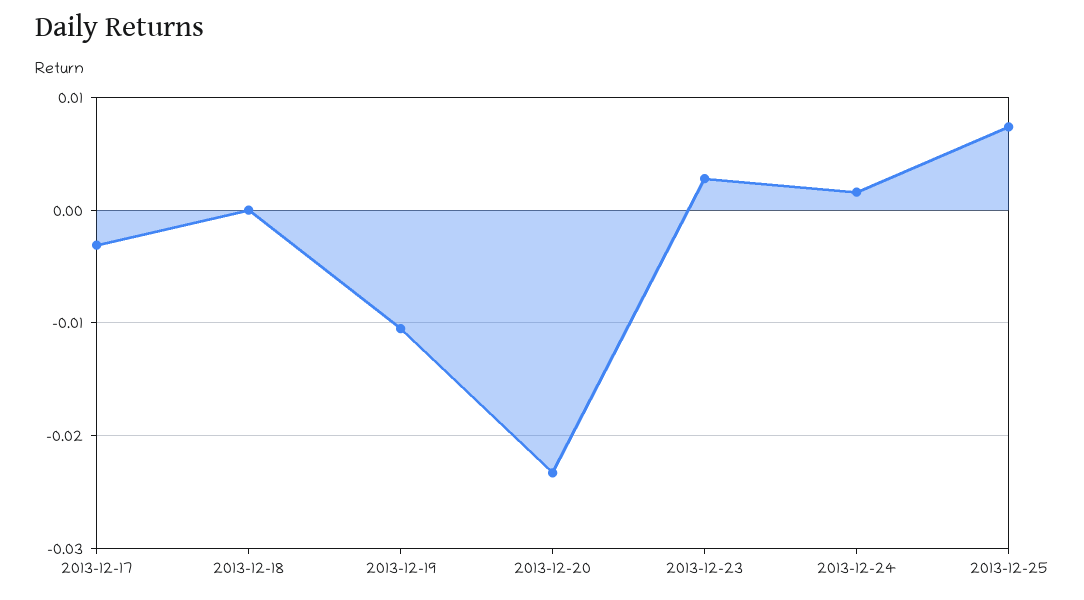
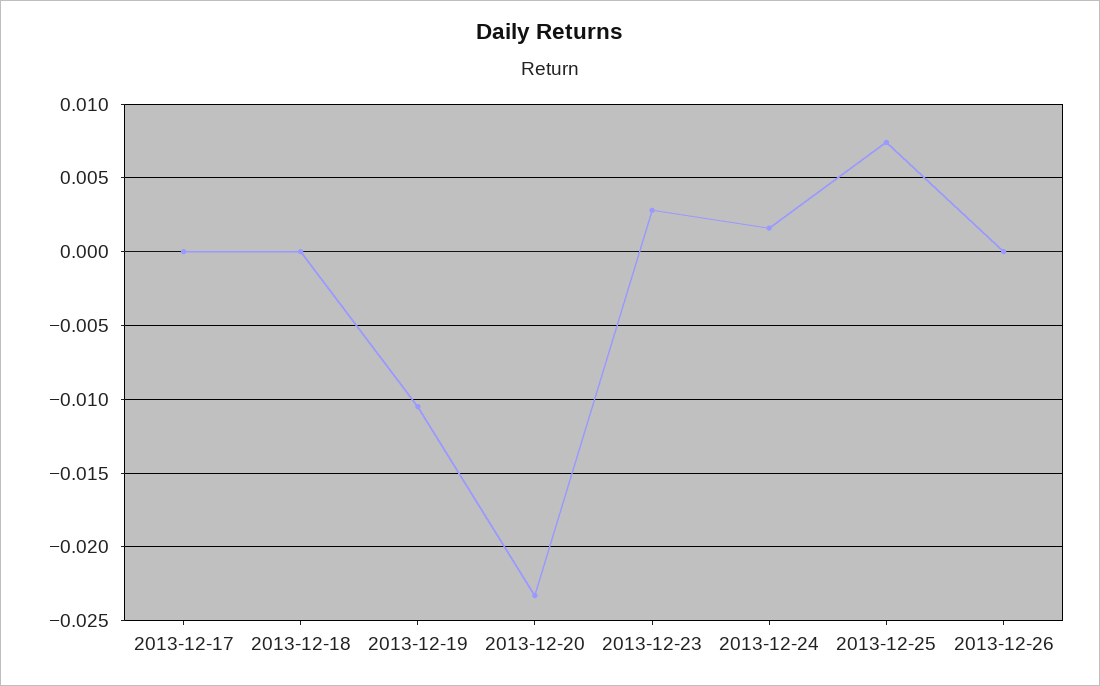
2013-12-17: -0.003 -> 0
2013-12-26: none -> 0

